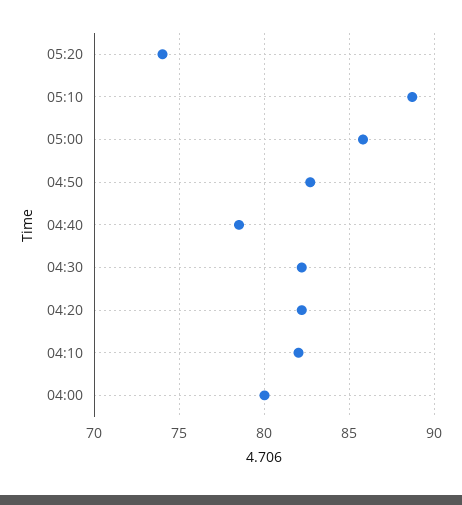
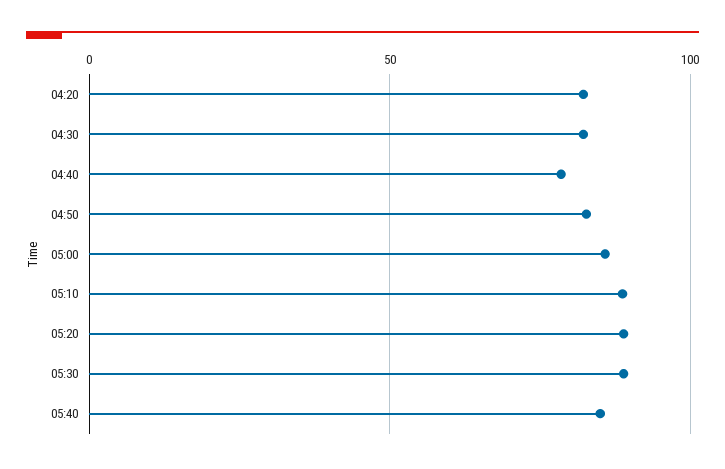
05:20: 74 -> 90
04:10: 82 -> none
04:00: 80 -> none
05:30: none -> 90
05:40: none -> 85

